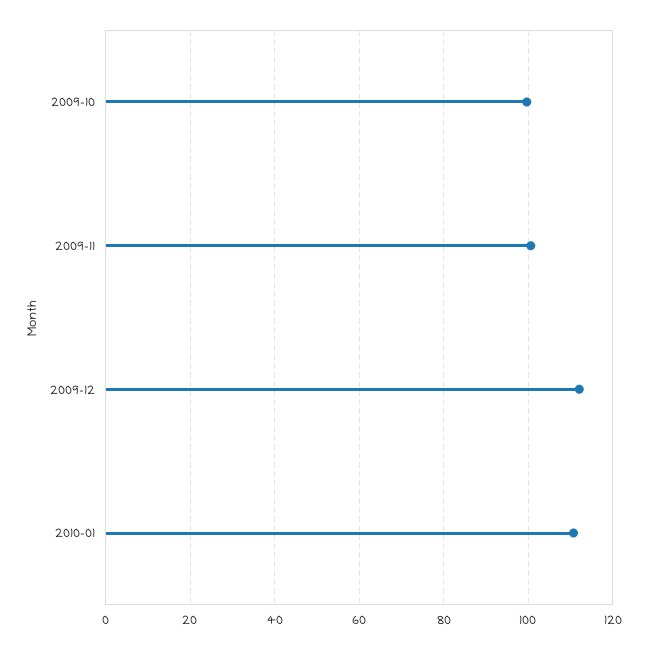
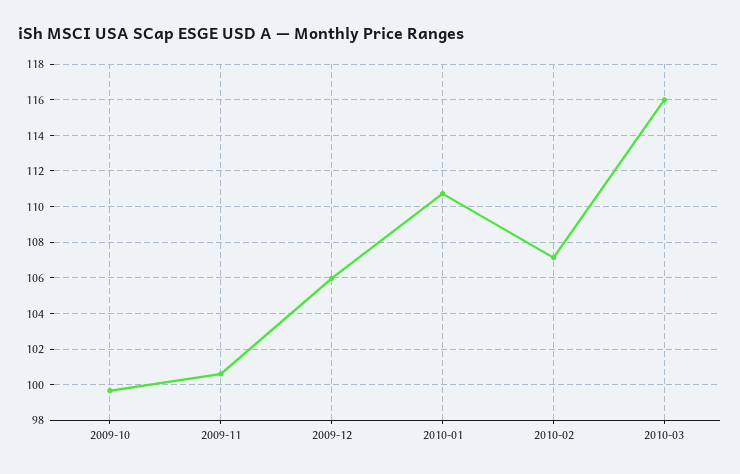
2009-12: 112 -> 106
2010-02: none -> 107
2010-03: none -> 116

